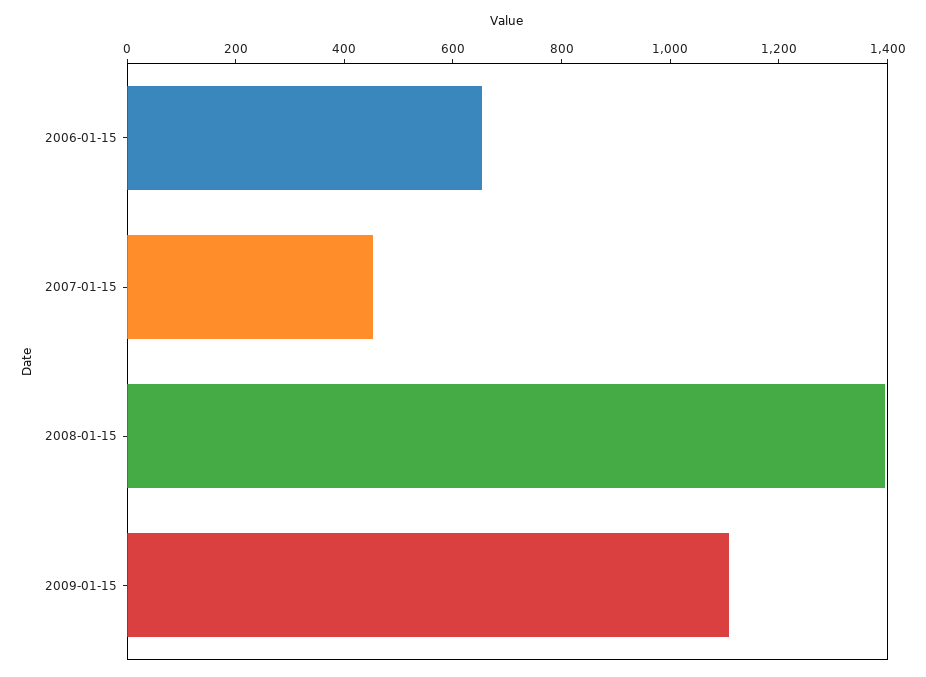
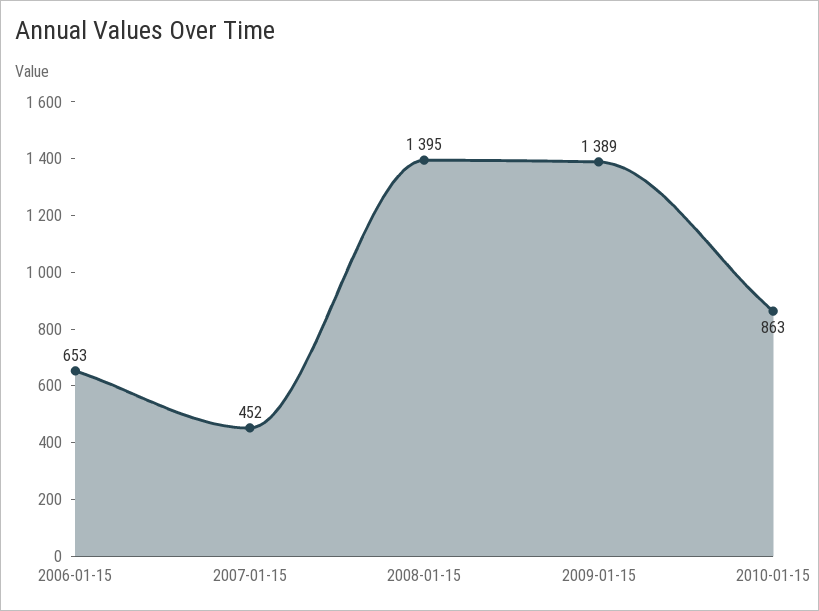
2009-01-15: 1100 -> 1389
2010-01-15: none -> 863

